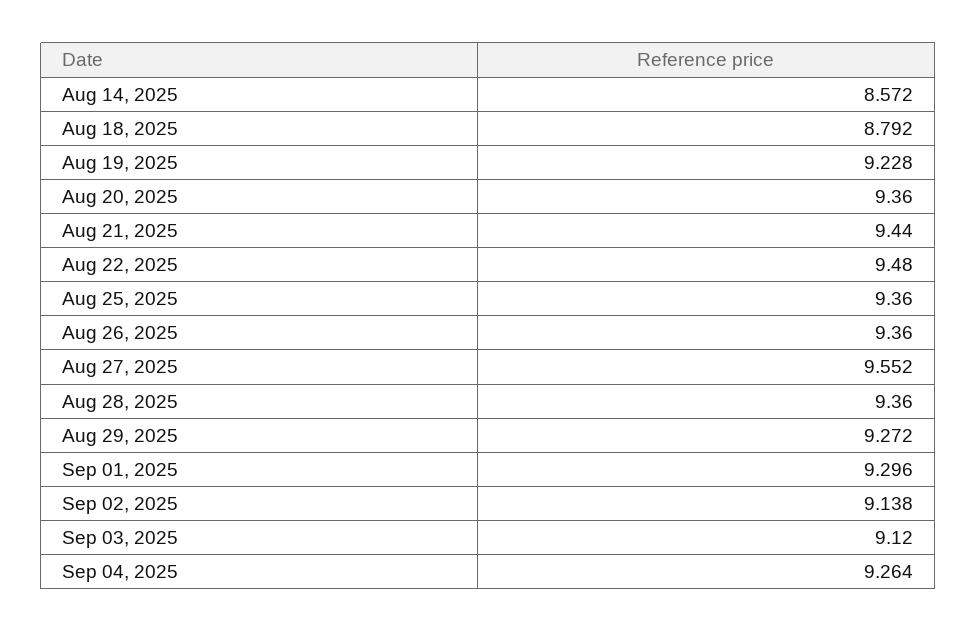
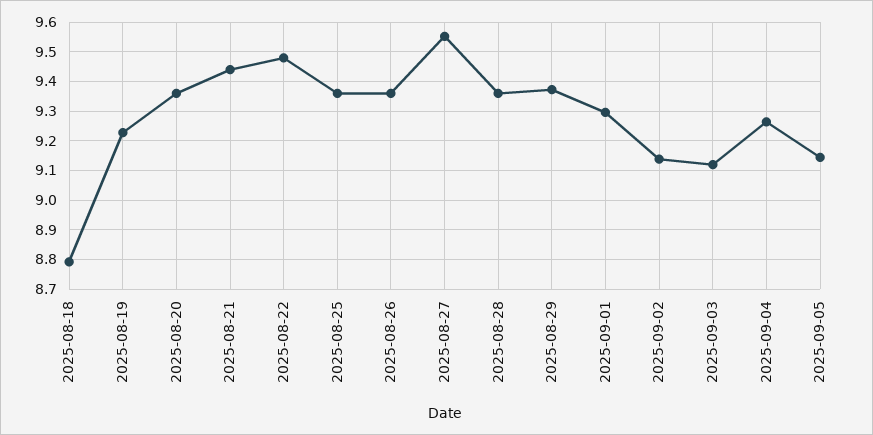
Aug 14, 2025: 8.572 -> none
Aug 29, 2025: 9.272 -> 9.375
2025-09-05: none -> 9.15

